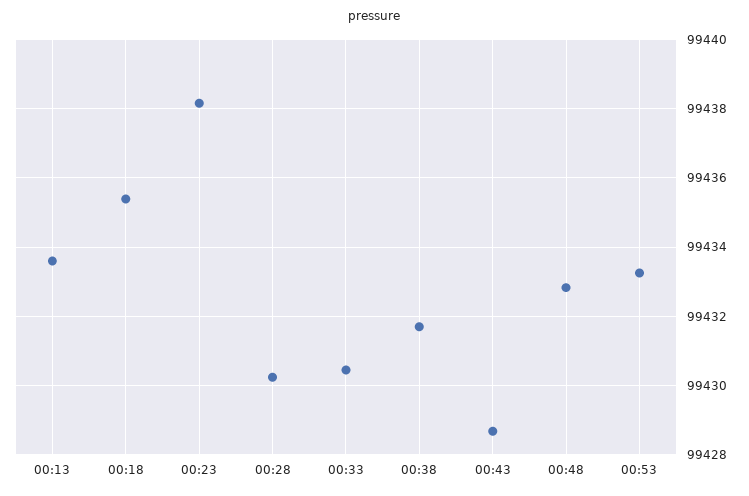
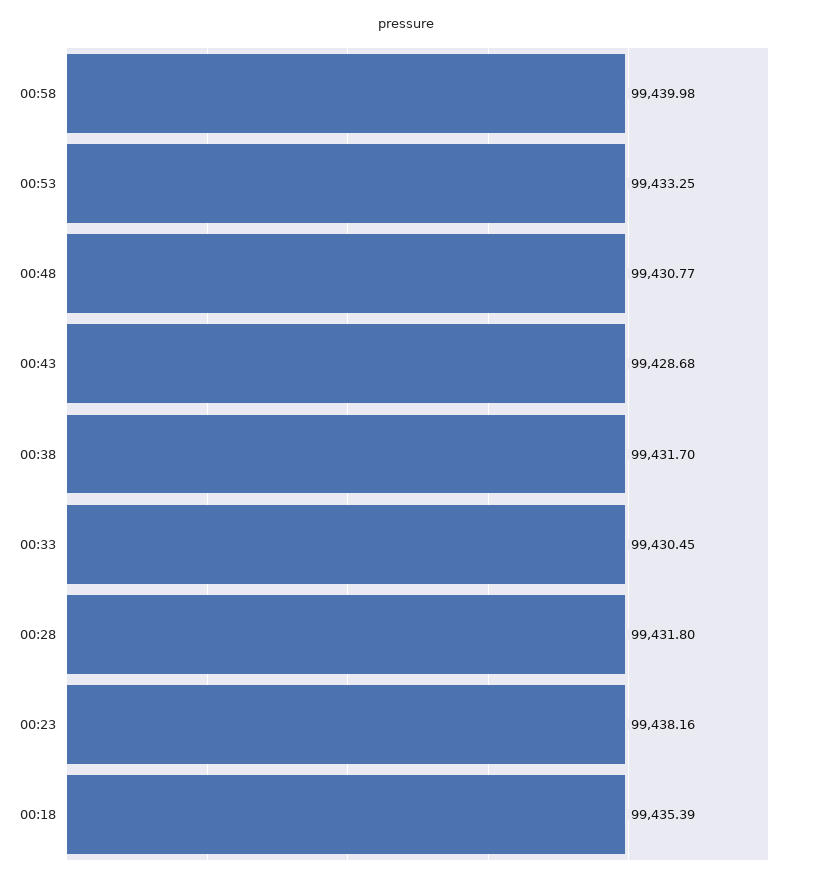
00:13: 99433.6 -> none
00:28: 99430.2 -> 99431.8
00:48: 99432.8 -> 99430.77
00:58: none -> 99439.98

